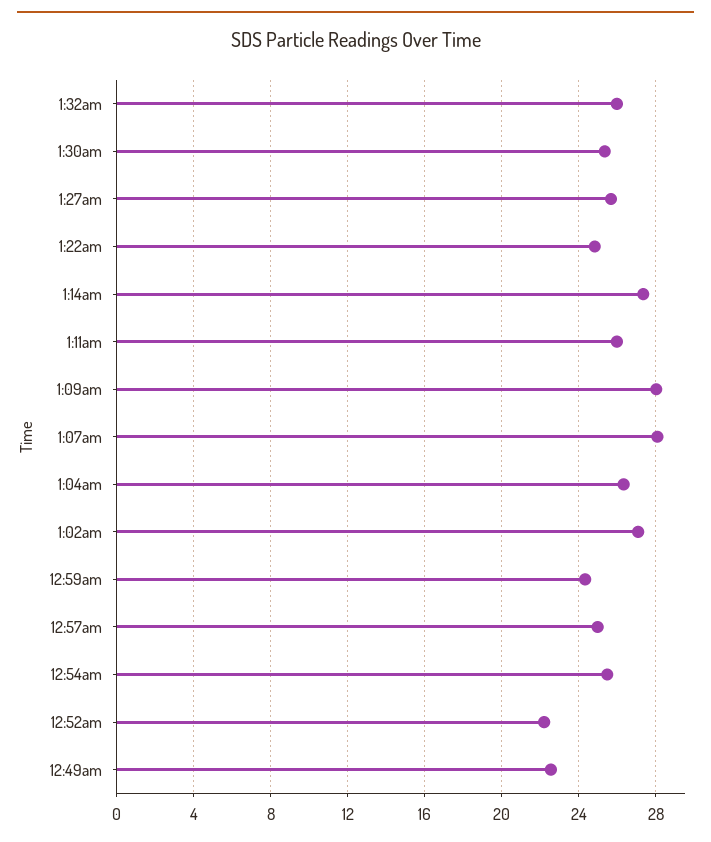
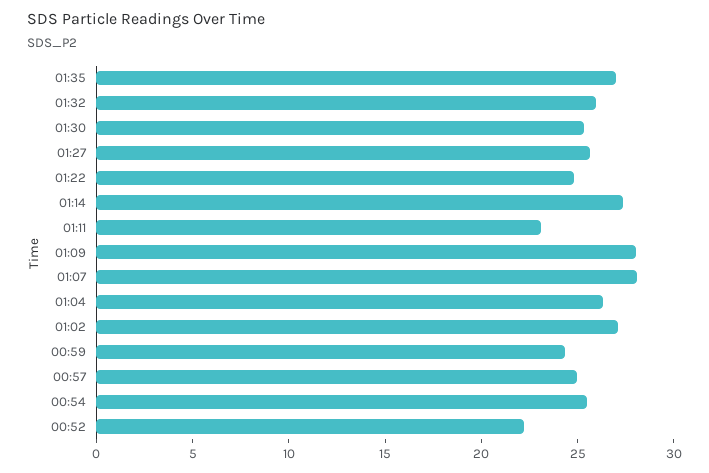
1:11am: 26 -> 23
12:49am: 22.5 -> none
01:35: none -> 27

